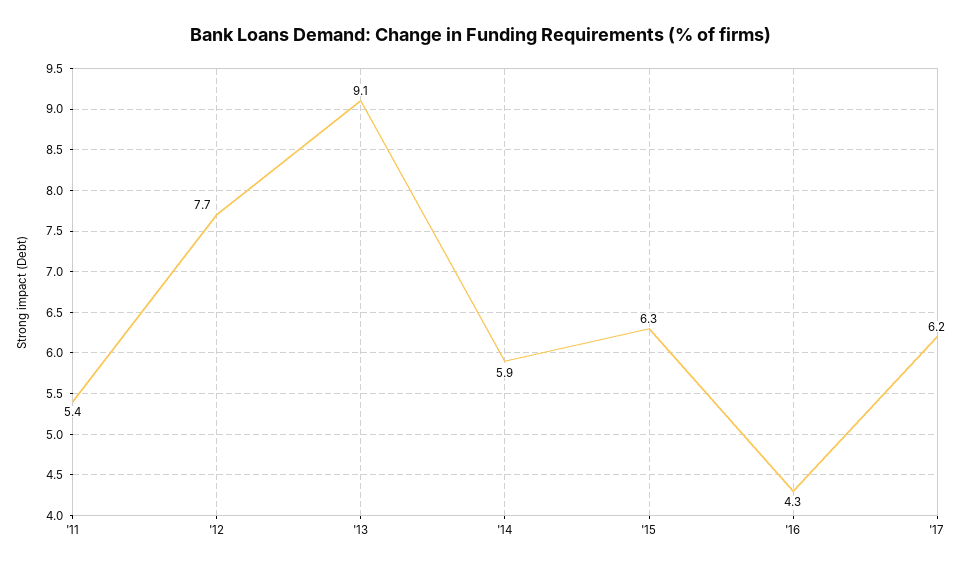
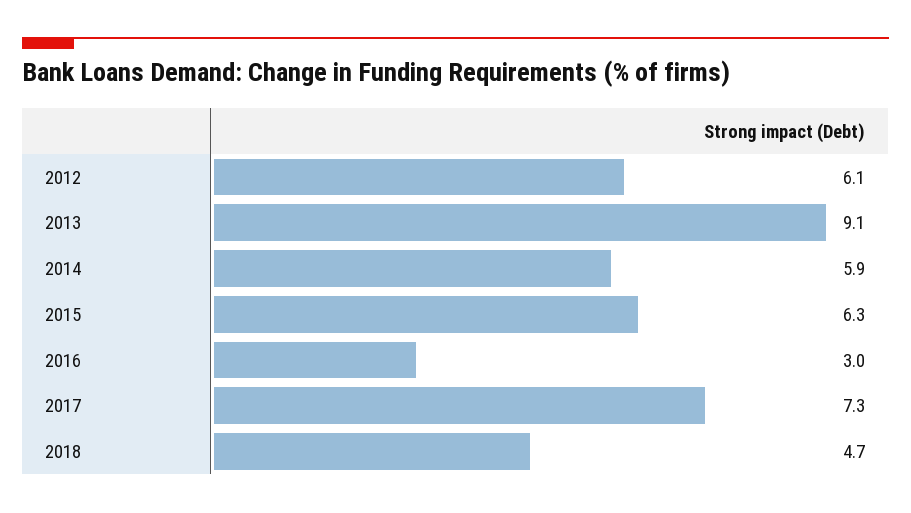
'11: 5.4 -> none
'12: 7.7 -> 6.1
'16: 4.3 -> 3
'17: 6.2 -> 7.3
2018: none -> 4.7

